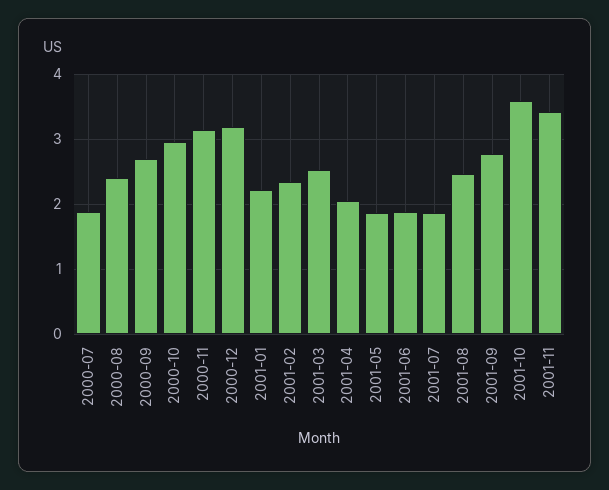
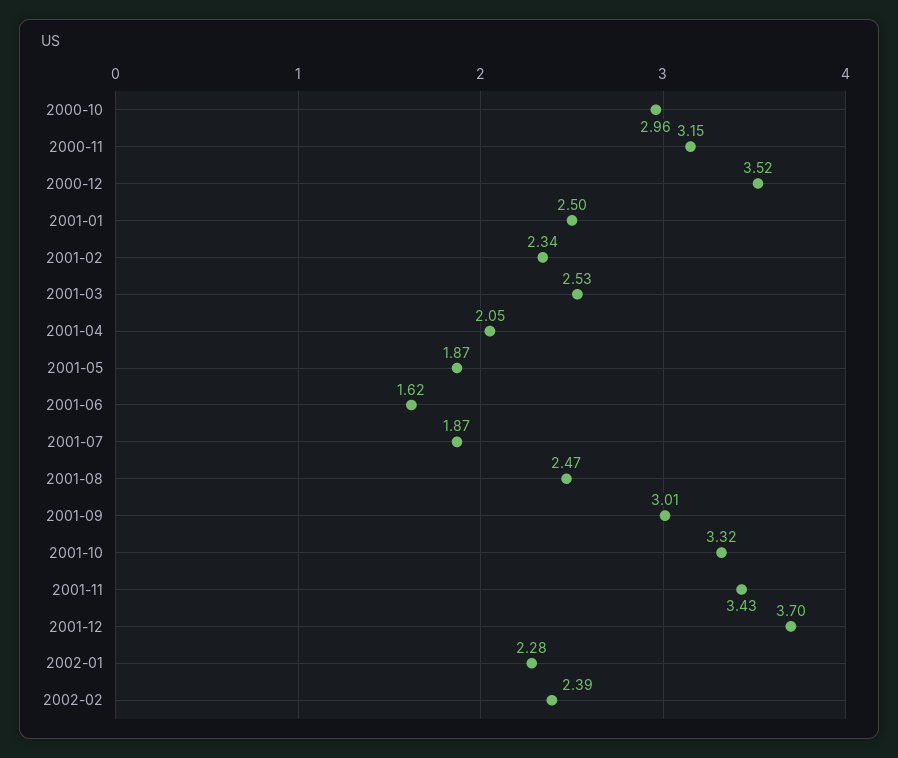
2000-07: 1.9 -> none
2000-08: 2.4 -> none
2000-09: 2.7 -> none
2000-12: 3.2 -> 3.52
2001-01: 2.2 -> 2.5
2001-06: 1.9 -> 1.62
2001-09: 2.8 -> 3.01
2001-10: 3.6 -> 3.32
2001-12: none -> 3.7
2002-01: none -> 2.28
2002-02: none -> 2.39

